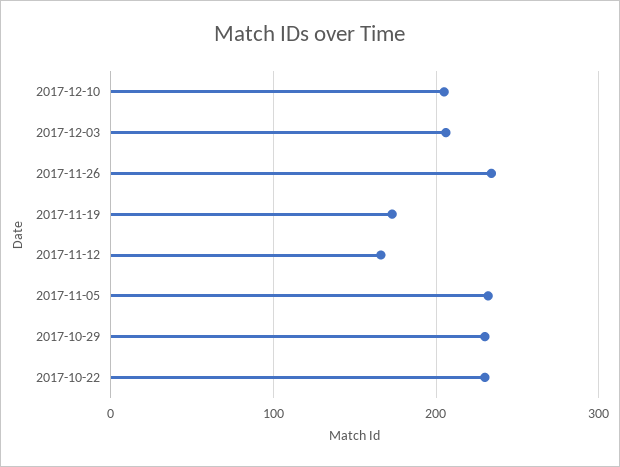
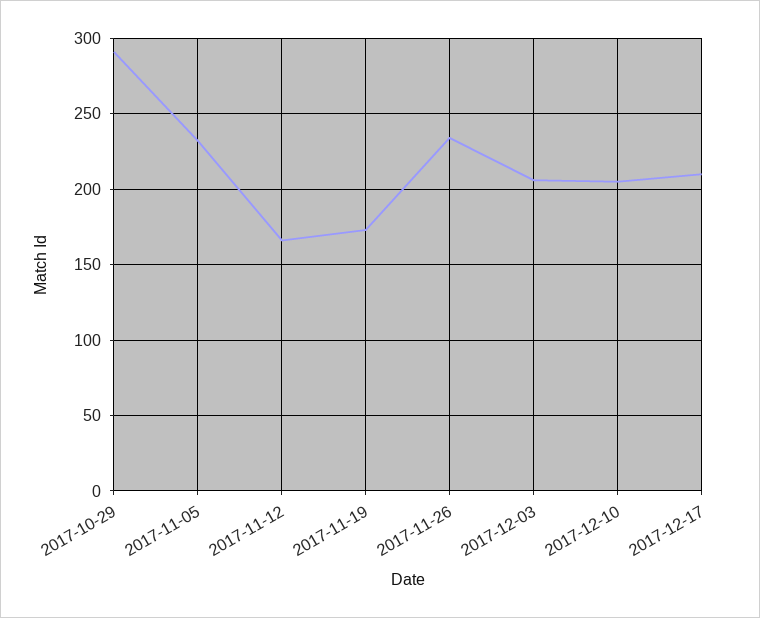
2017-10-29: 230 -> 290
2017-10-22: 230 -> none
2017-12-17: none -> 210

